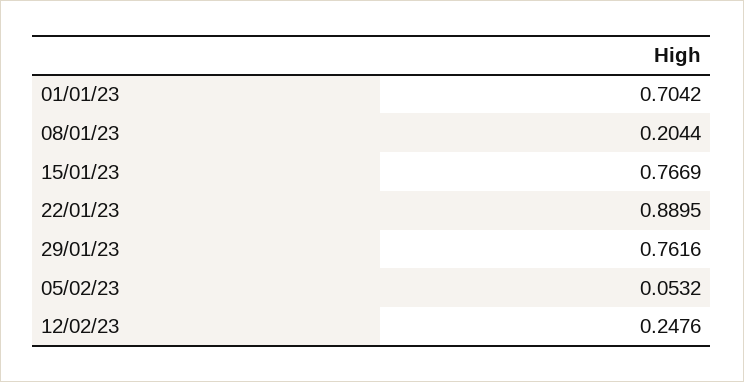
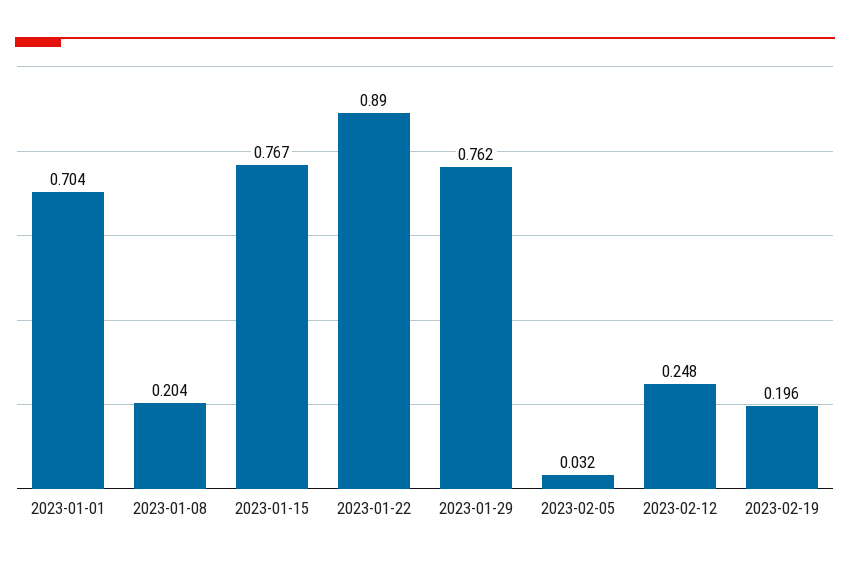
05/02/23: 0.0532 -> 0.032
2023-02-19: none -> 0.196

